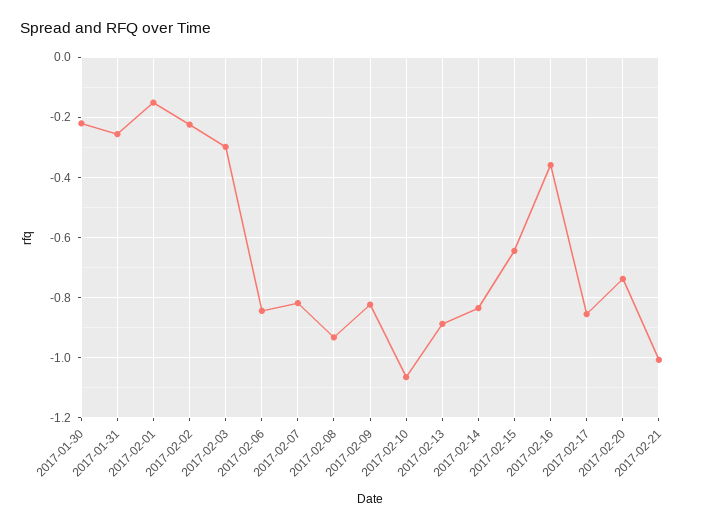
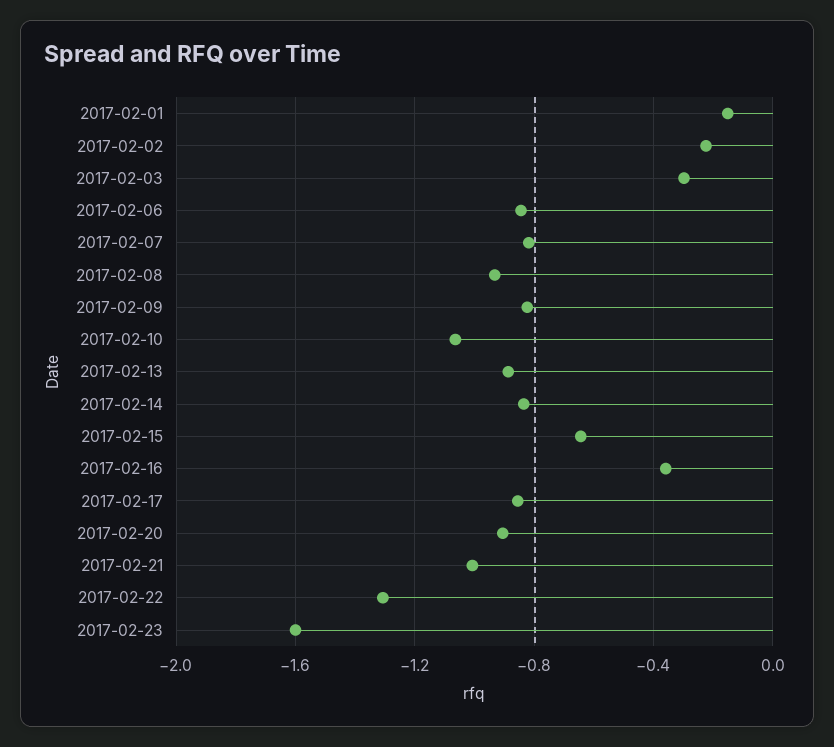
2017-01-30: -0.22 -> none
2017-01-31: -0.26 -> none
2017-02-20: -0.74 -> -0.9
2017-02-22: none -> -1.3
2017-02-23: none -> -1.6

